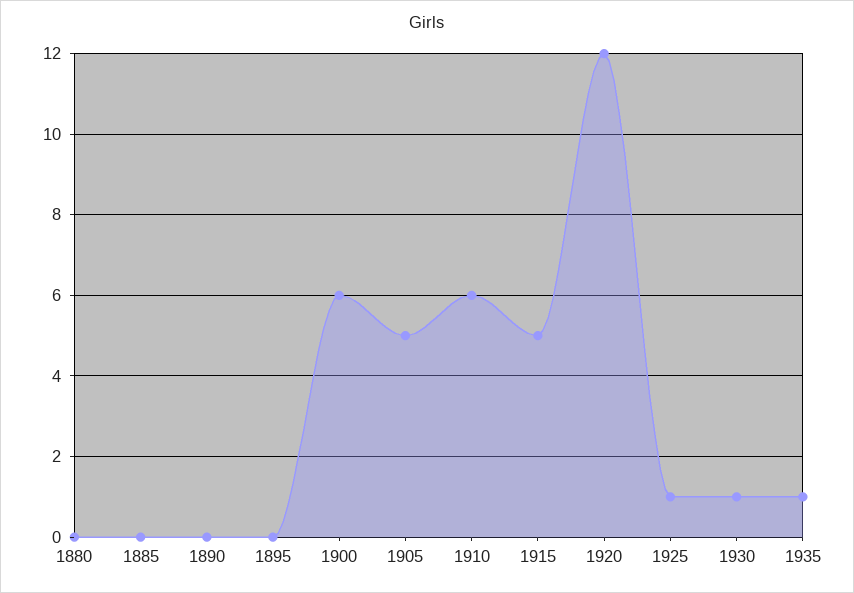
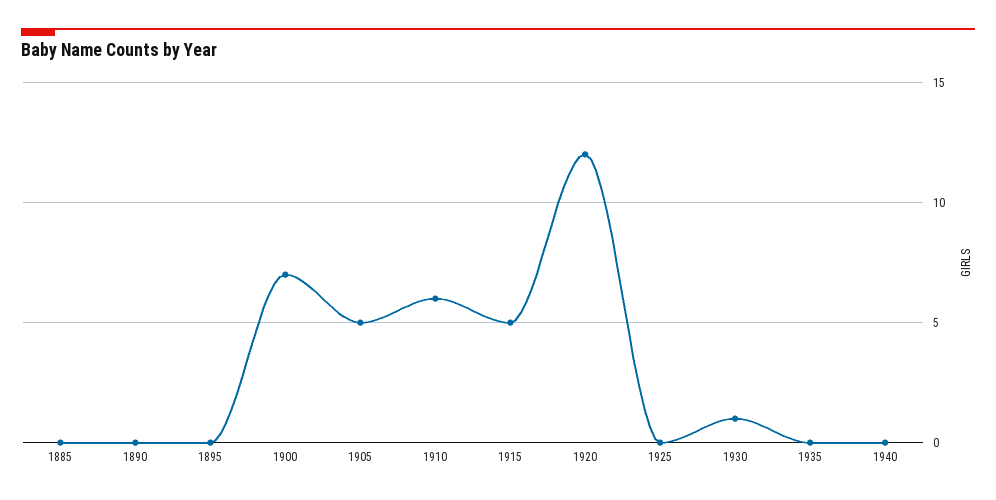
1880: 0 -> none
1900: 6 -> 7
1925: 1 -> 0
1935: 1 -> 0
1940: none -> 0

